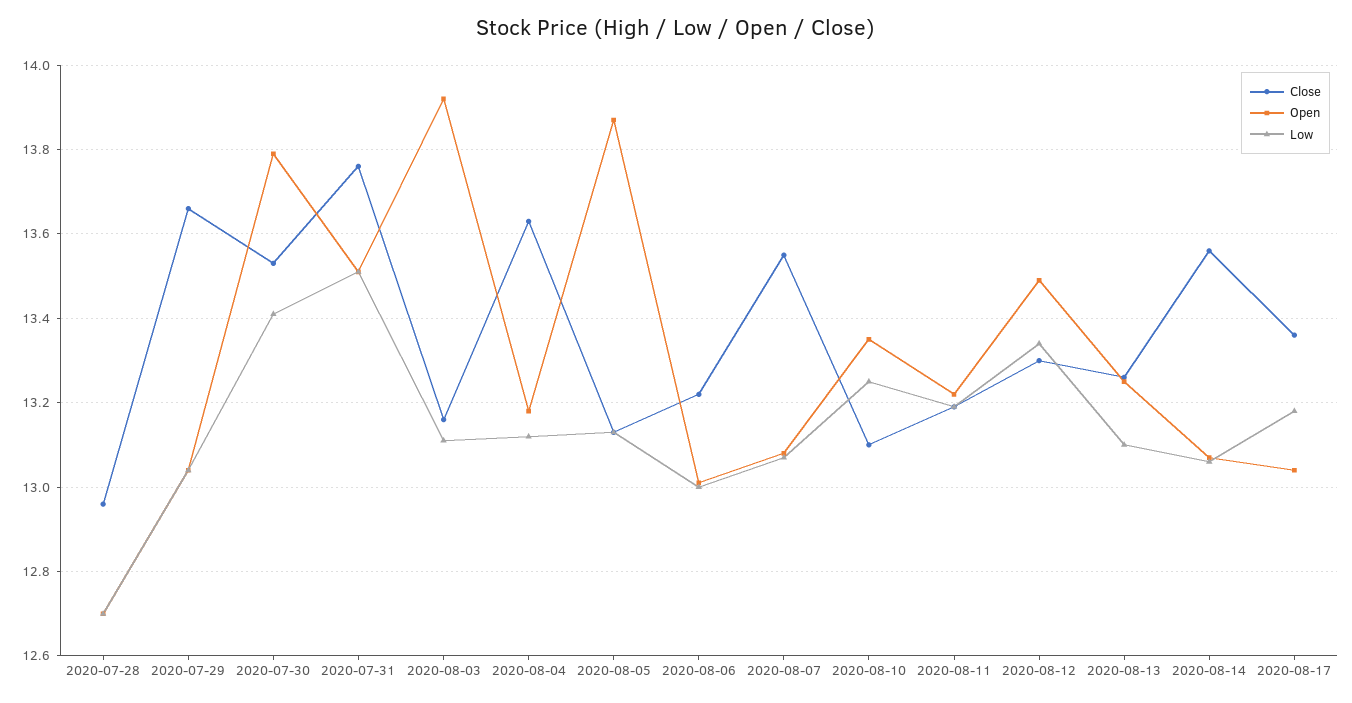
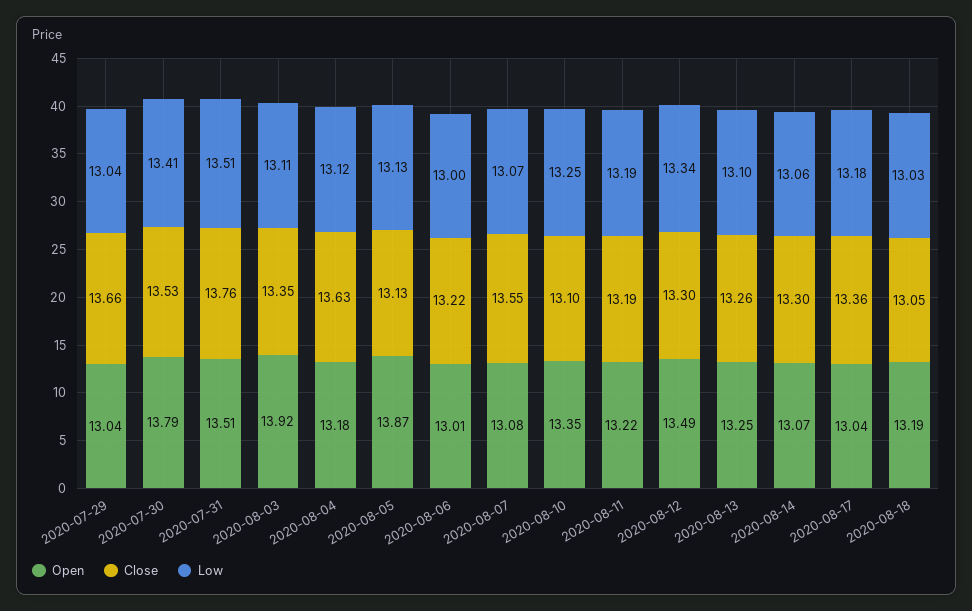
Close, 2020-07-28: 12.95 -> none
Open, 2020-07-28: 12.7 -> none
Low, 2020-07-28: 12.7 -> none
Close, 2020-08-03: 13.15 -> 13.35
Close, 2020-08-14: 13.55 -> 13.3
Open, 2020-08-18: none -> 13.19
Close, 2020-08-18: none -> 13.05
Low, 2020-08-18: none -> 13.03

